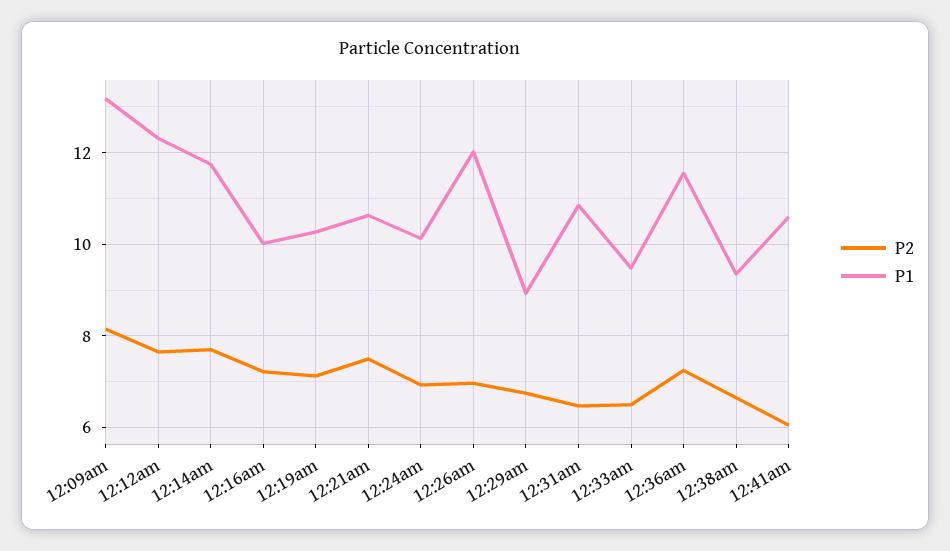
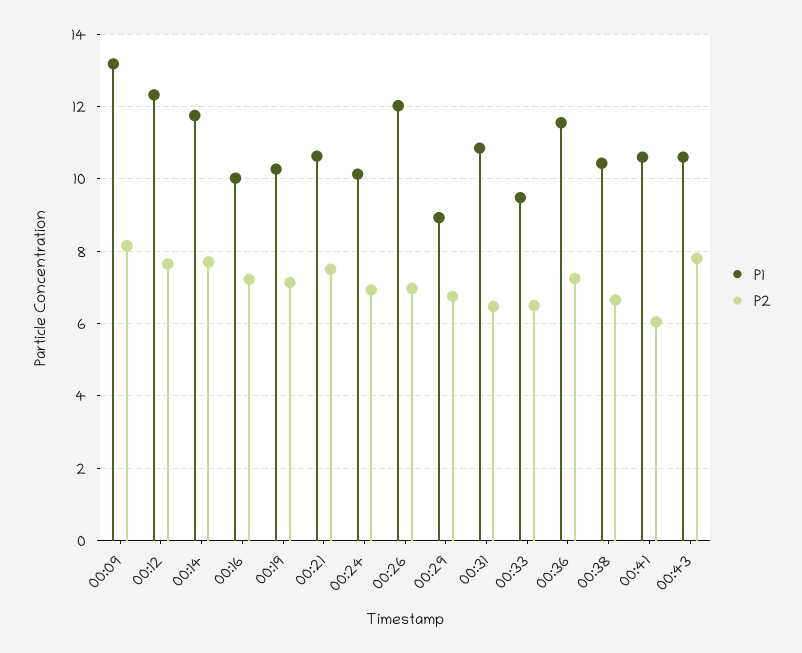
P1, 12:38am: 9.4 -> 10.4
P1, 00:43: none -> 10.6
P2, 00:43: none -> 7.8

